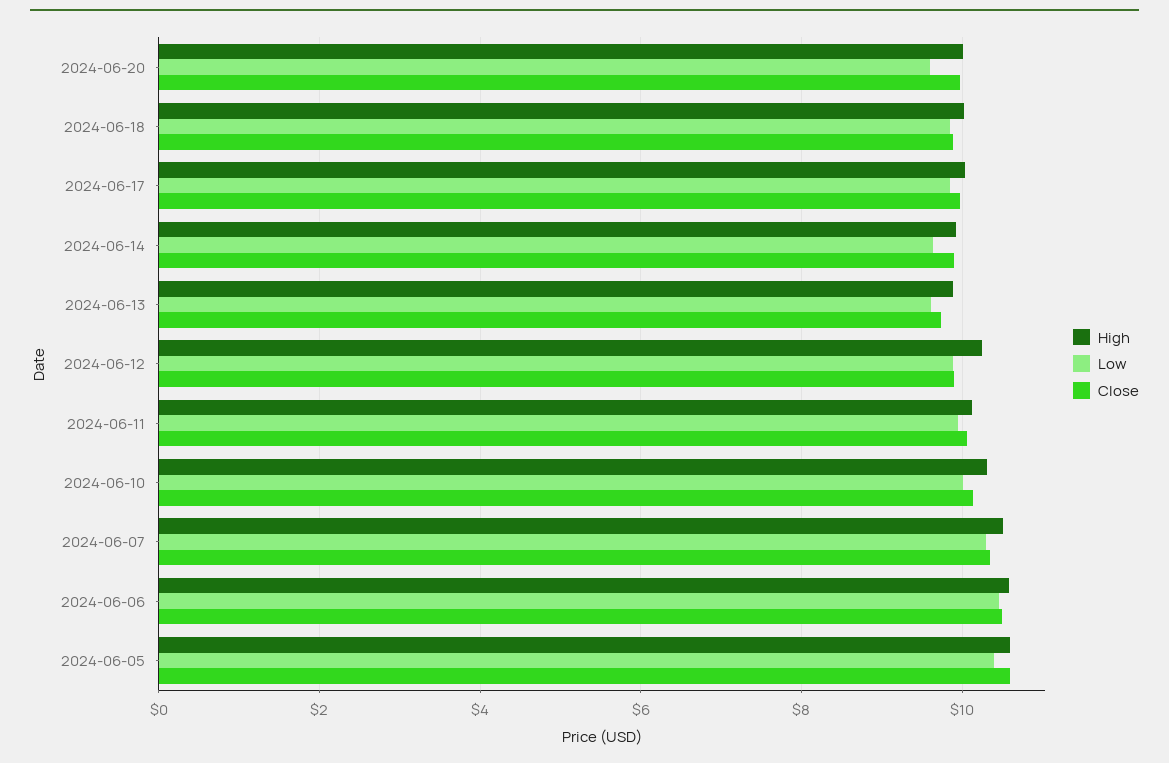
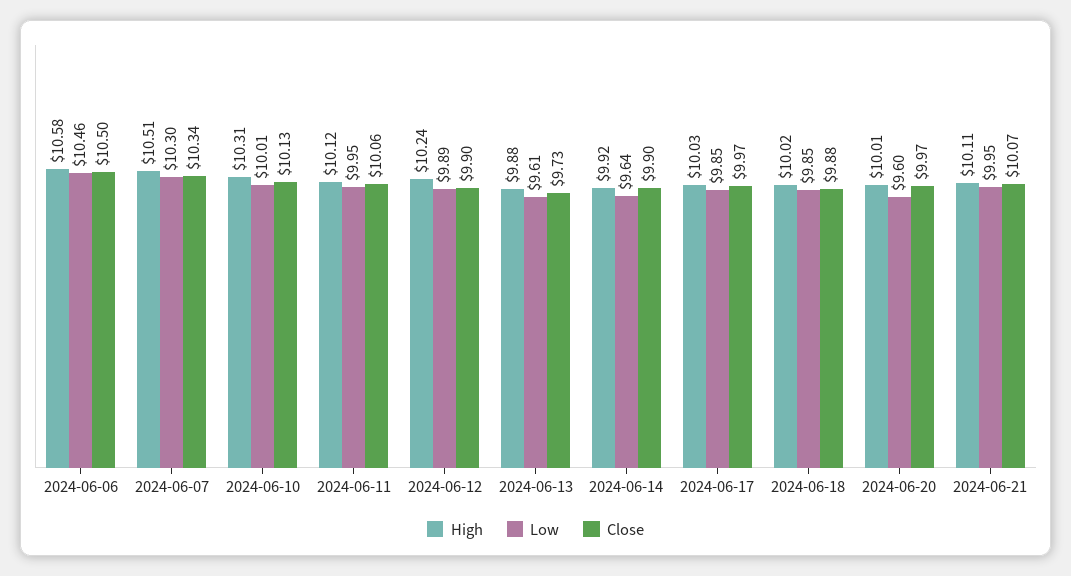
High, 2024-06-05: 10.6 -> none
Low, 2024-06-05: 10.4 -> none
Close, 2024-06-05: 10.6 -> none
High, 2024-06-21: none -> 10.11
Low, 2024-06-21: none -> 9.95
Close, 2024-06-21: none -> 10.07

